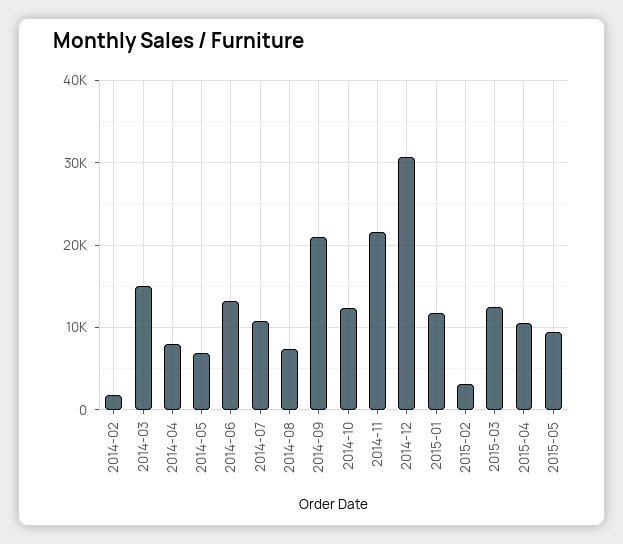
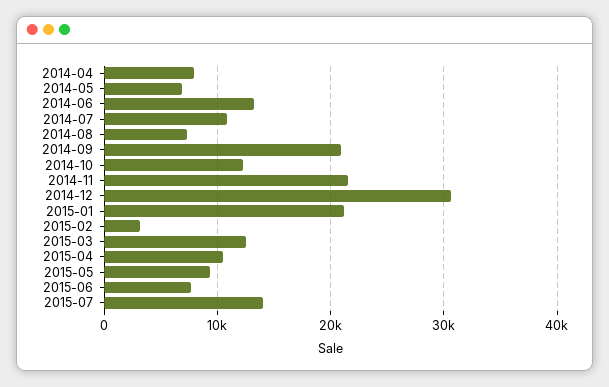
2014-02: 2000 -> none
2014-03: 15000 -> none
2015-01: 12000 -> 21000
2015-06: none -> 8000
2015-07: none -> 14000

